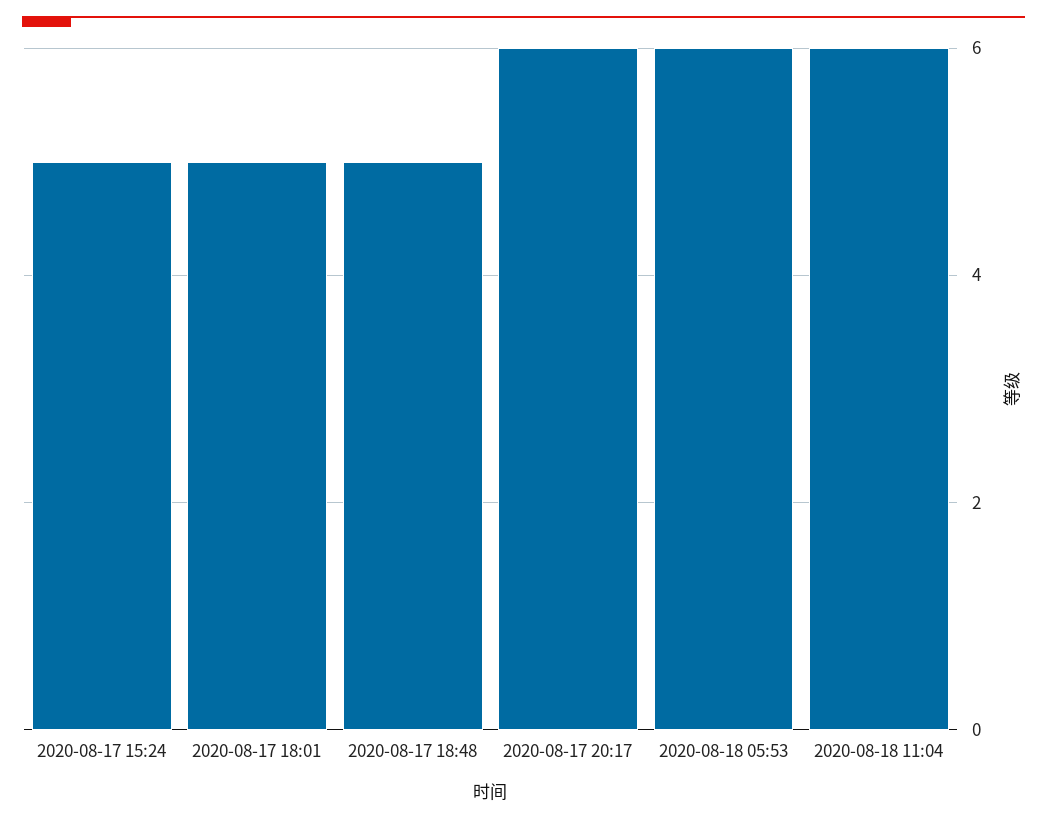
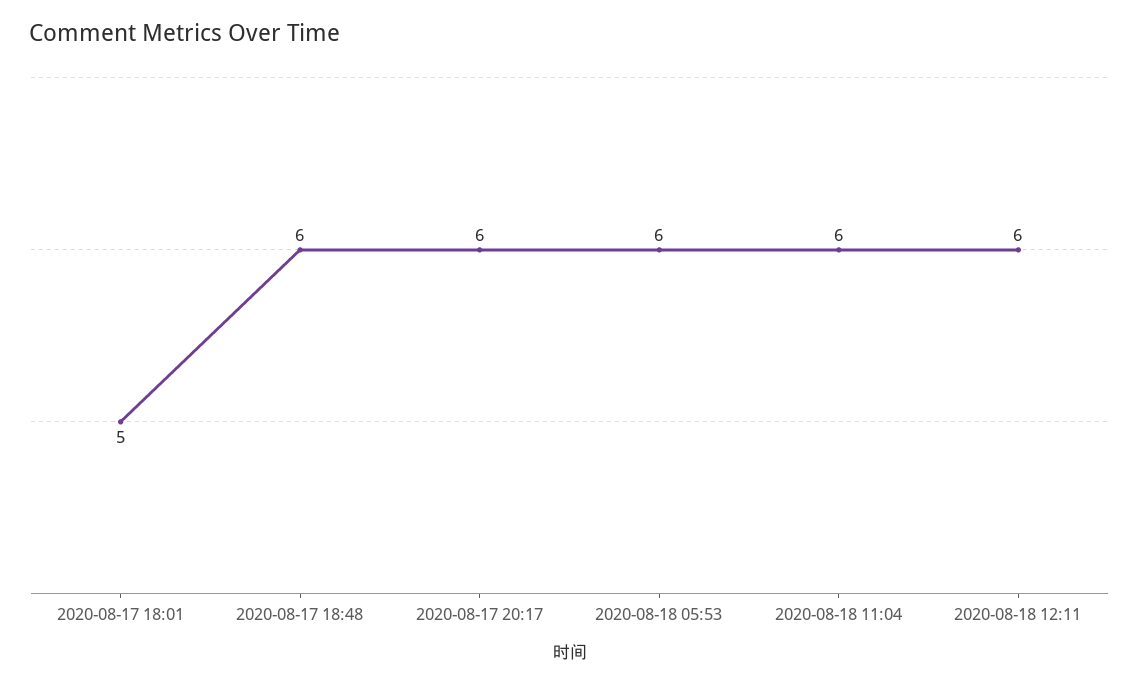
2020-08-17 15:24: 5 -> none
2020-08-17 18:48: 5 -> 6
2020-08-18 12:11: none -> 6

